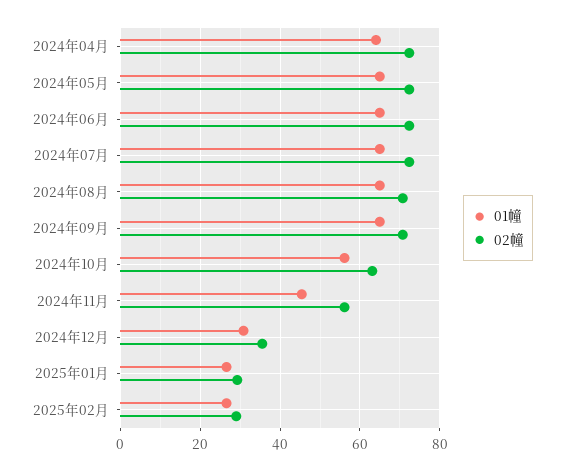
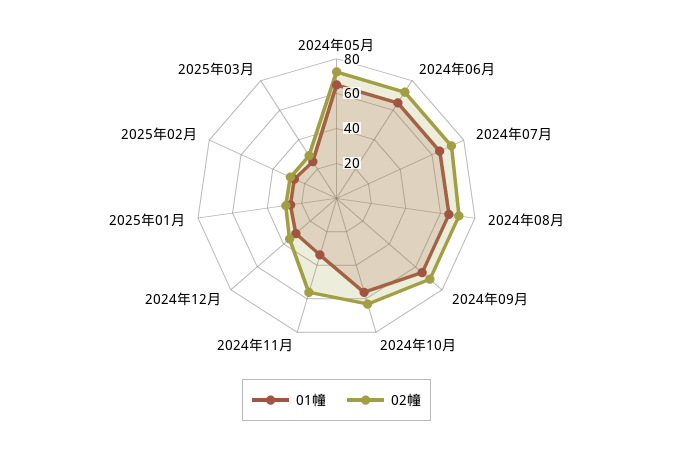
01幢, 2024年04月: 64 -> none
02幢, 2024年04月: 72 -> none
01幢, 2024年11月: 46 -> 35
01幢, 2025年03月: none -> 25
02幢, 2025年03月: none -> 30

